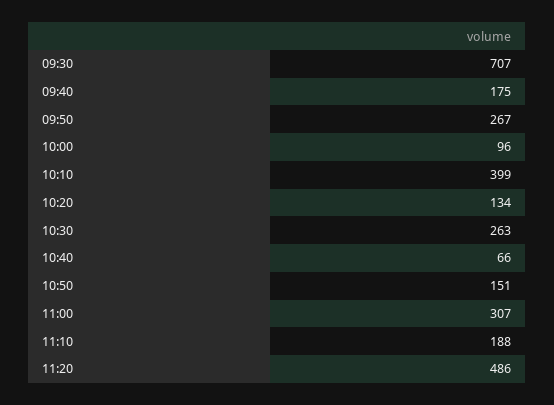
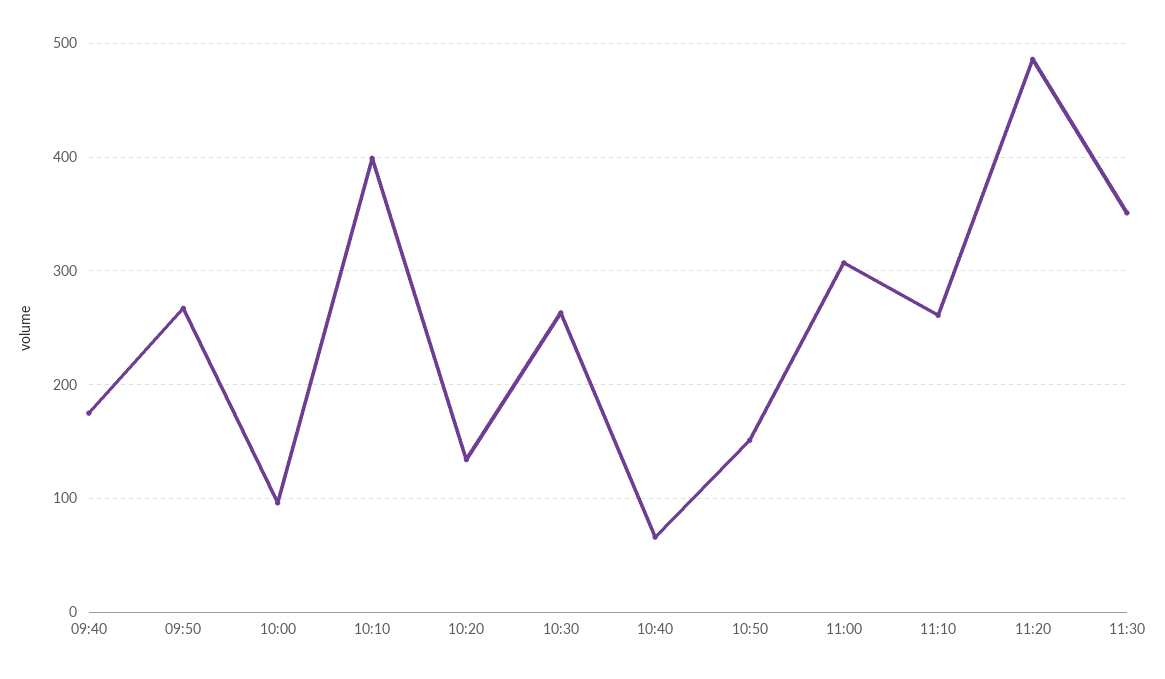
09:30: 707 -> none
11:10: 188 -> 260
11:30: none -> 350

